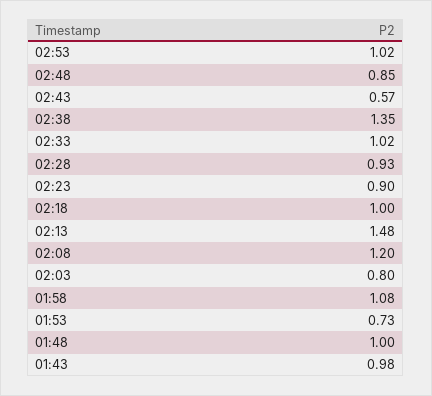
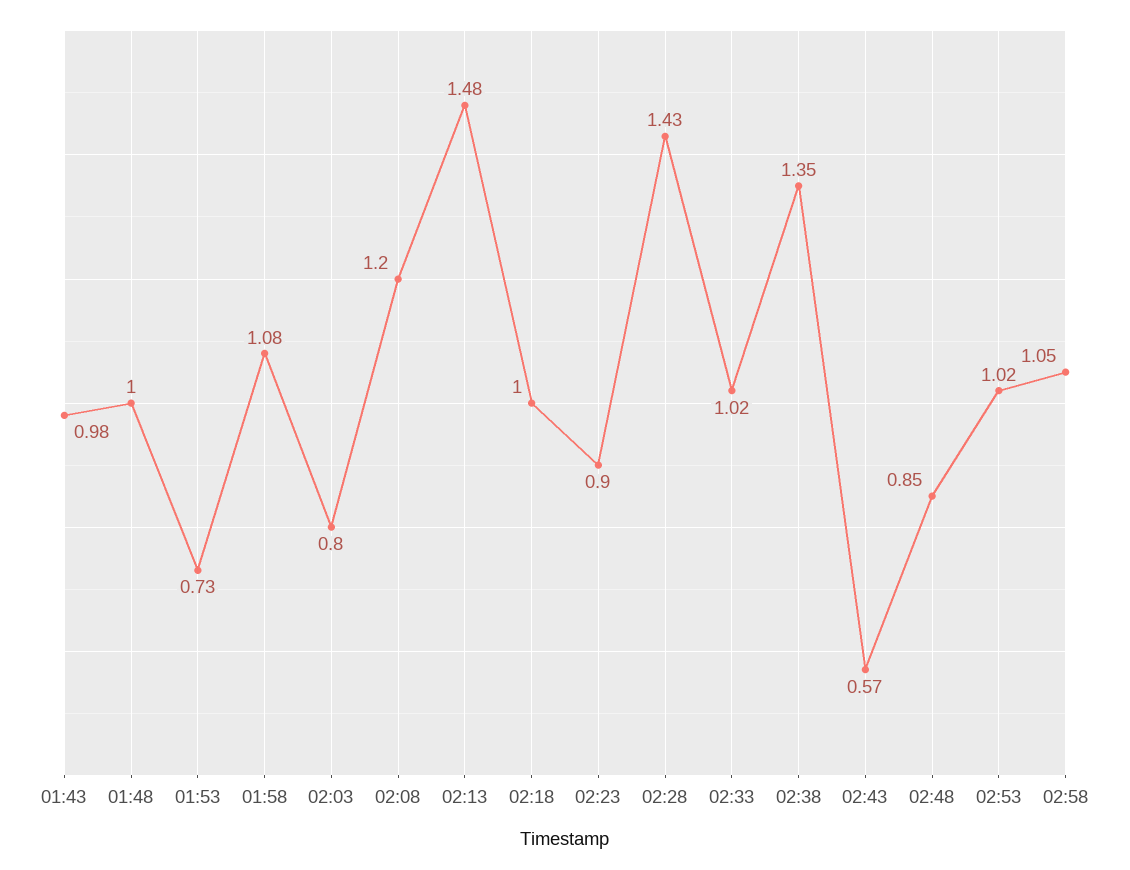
02:28: 0.93 -> 1.43
02:58: none -> 1.05

